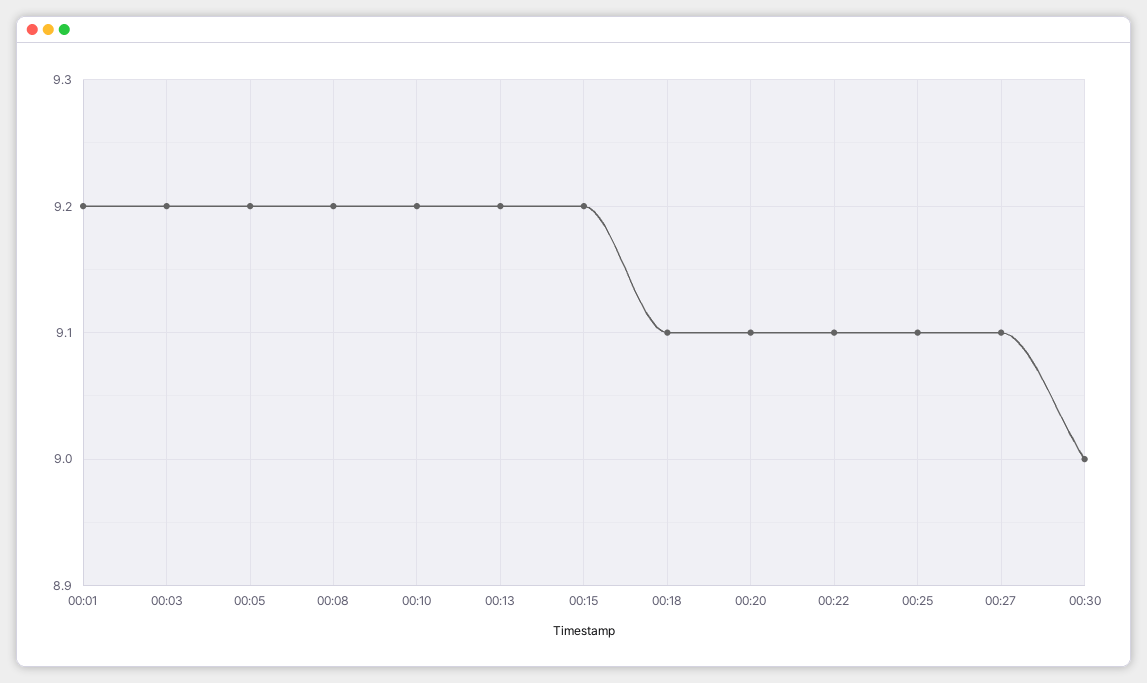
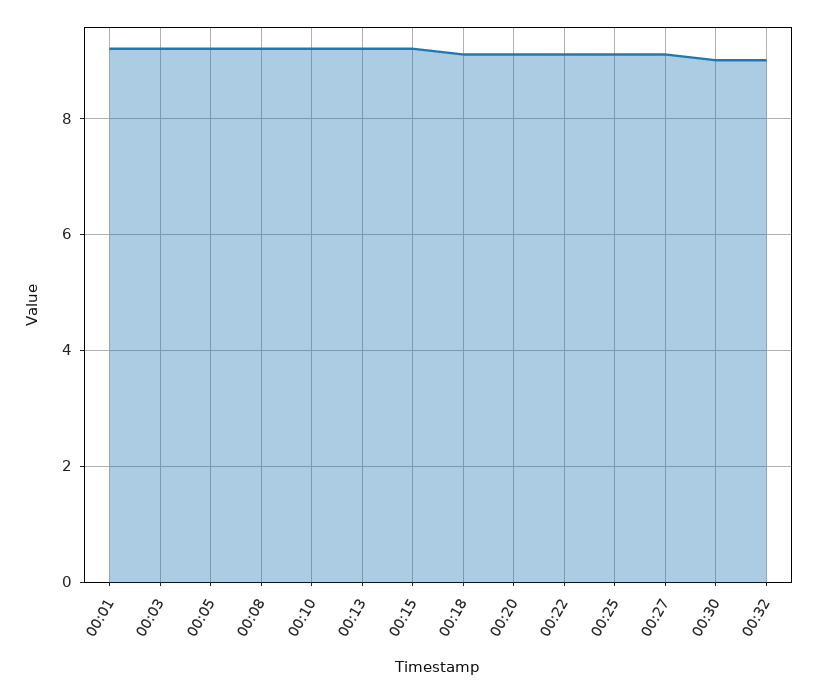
00:32: none -> 9

